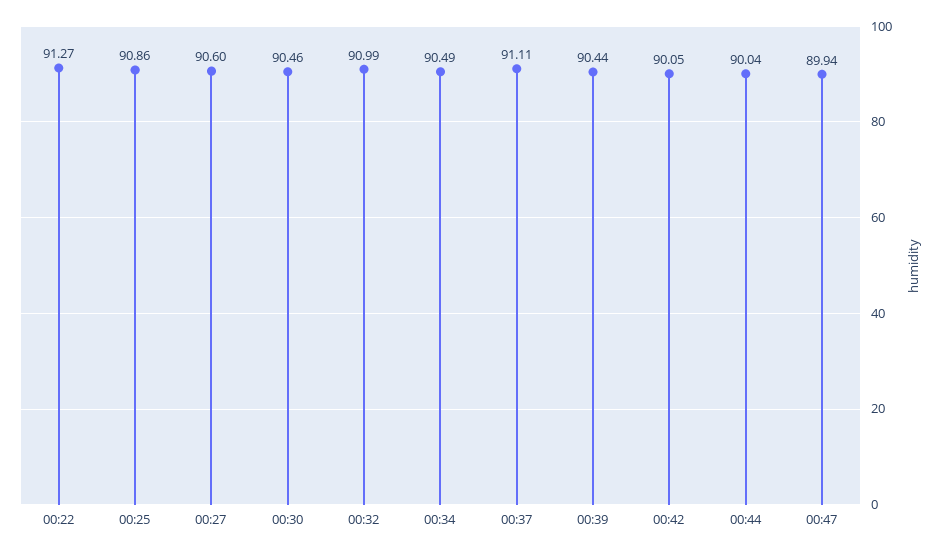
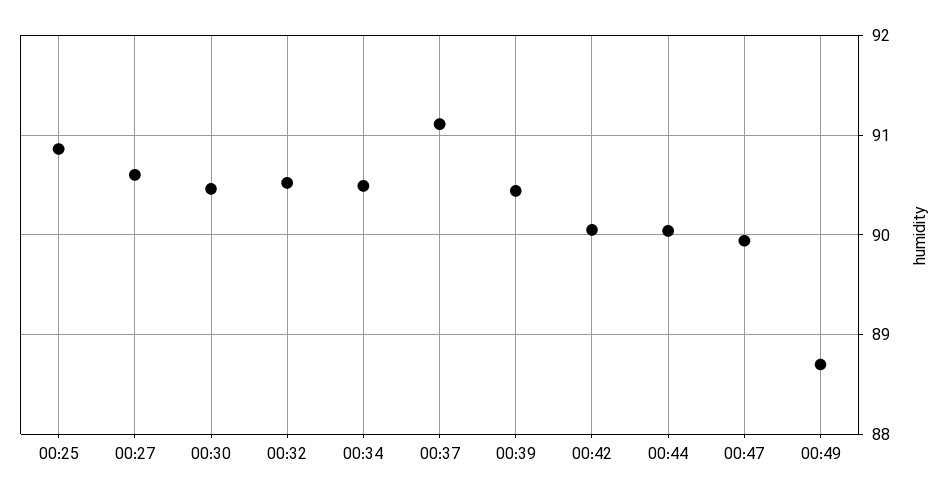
00:22: 91.27 -> none
00:32: 90.99 -> 90.5
00:49: none -> 88.7

